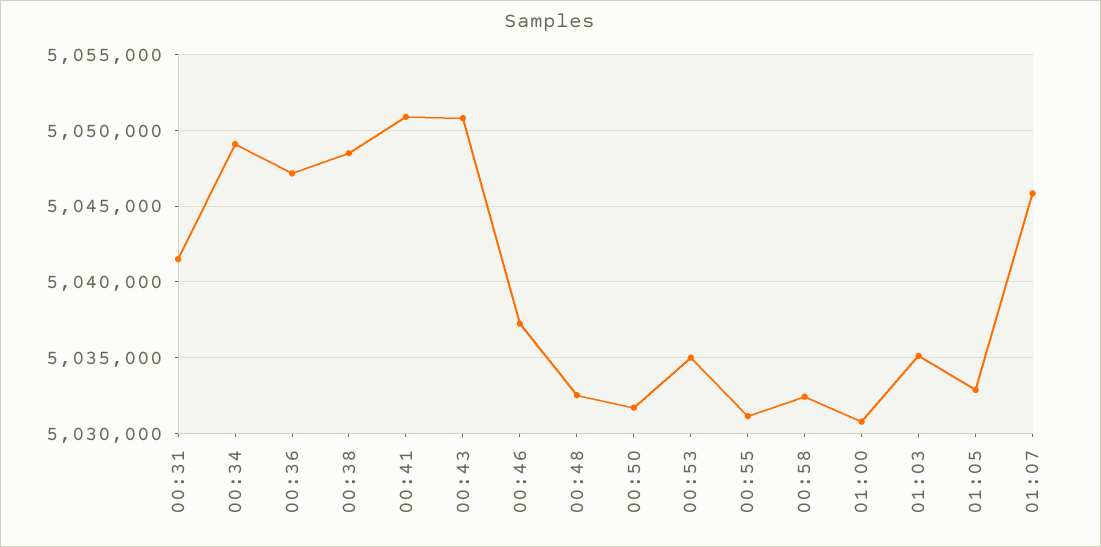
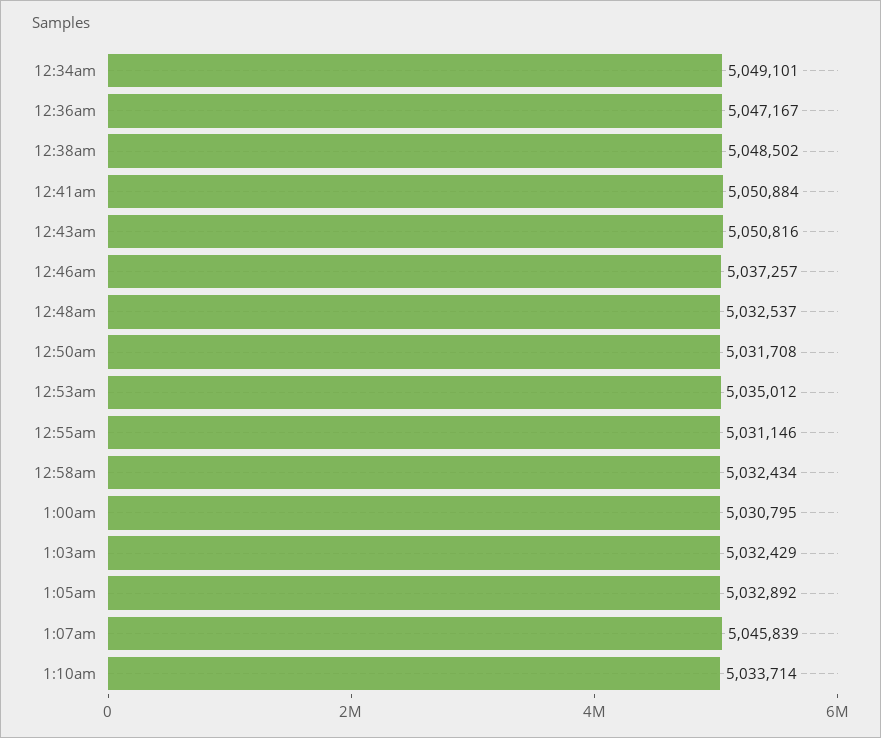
00:31: 5041500 -> none
01:03: 5035000 -> 5032429
1:10am: none -> 5033714

